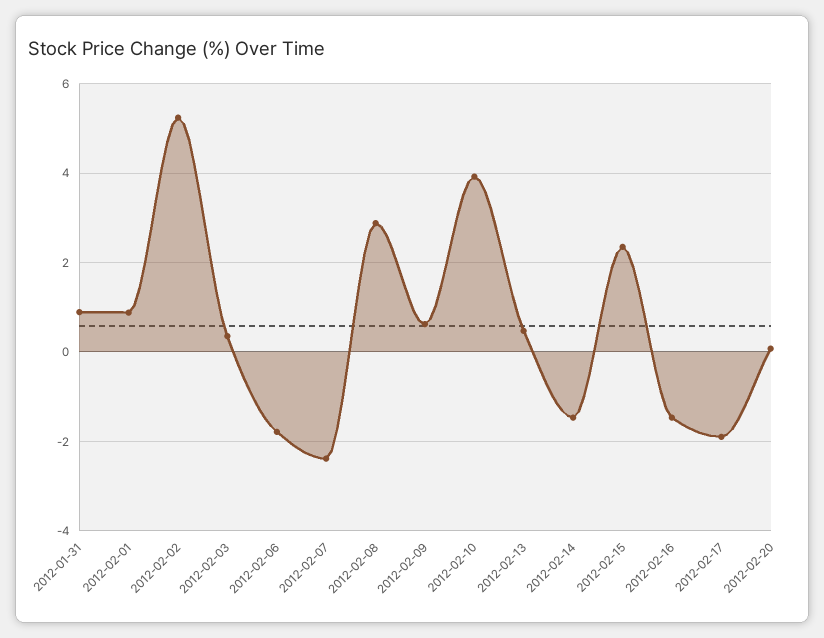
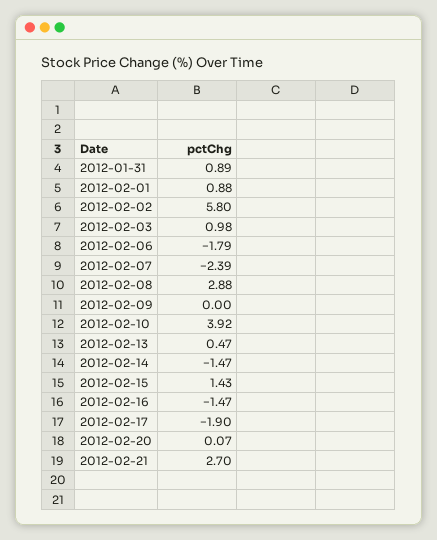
2012-02-02: 5.2 -> 5.8
2012-02-03: 0.4 -> 0.98
2012-02-09: 0.6 -> 0
2012-02-15: 2.4 -> 1.43
2012-02-21: none -> 2.7

